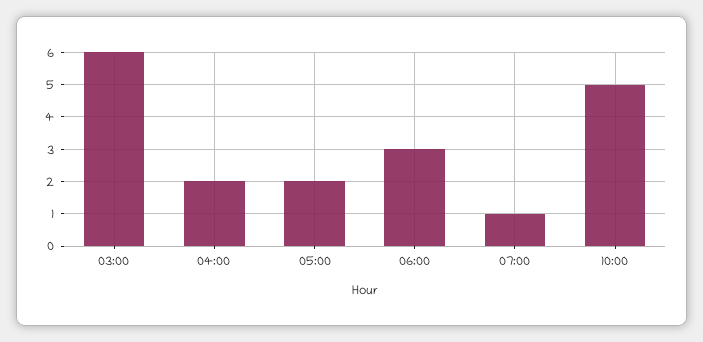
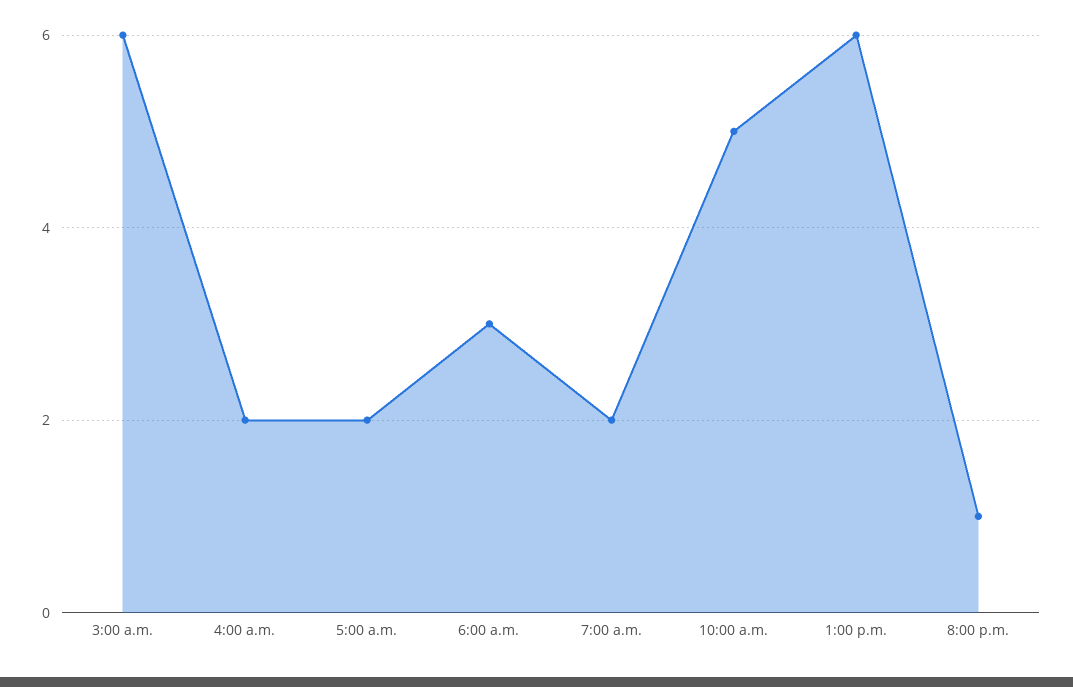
07:00: 1 -> 2
1:00 p.m.: none -> 6
8:00 p.m.: none -> 1

